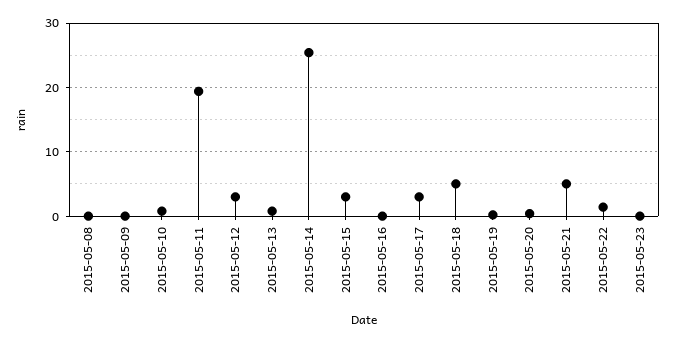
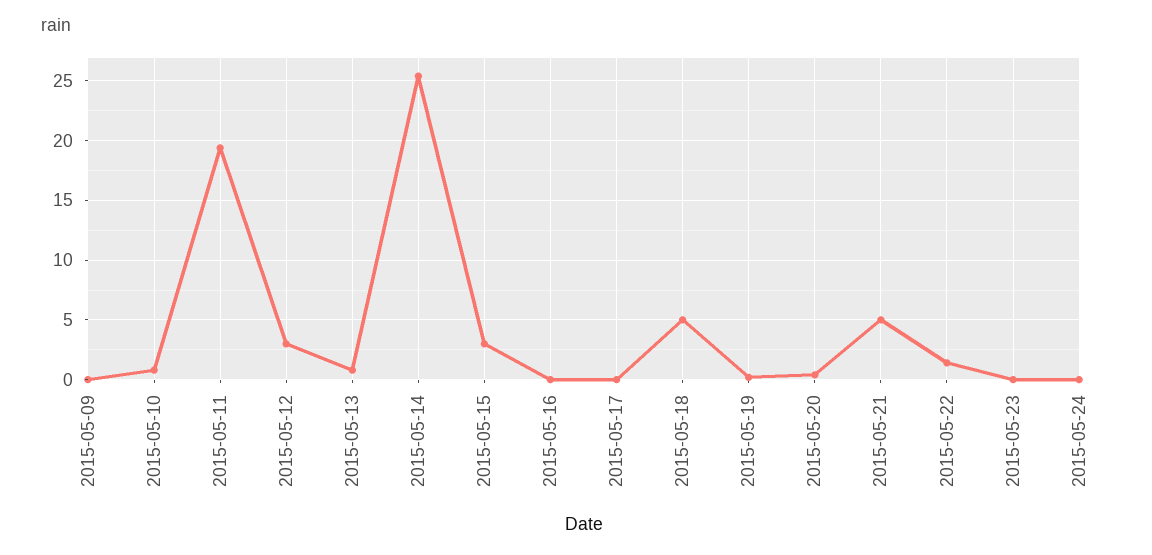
2015-05-08: 0 -> none
2015-05-17: 3 -> 0
2015-05-24: none -> 0

